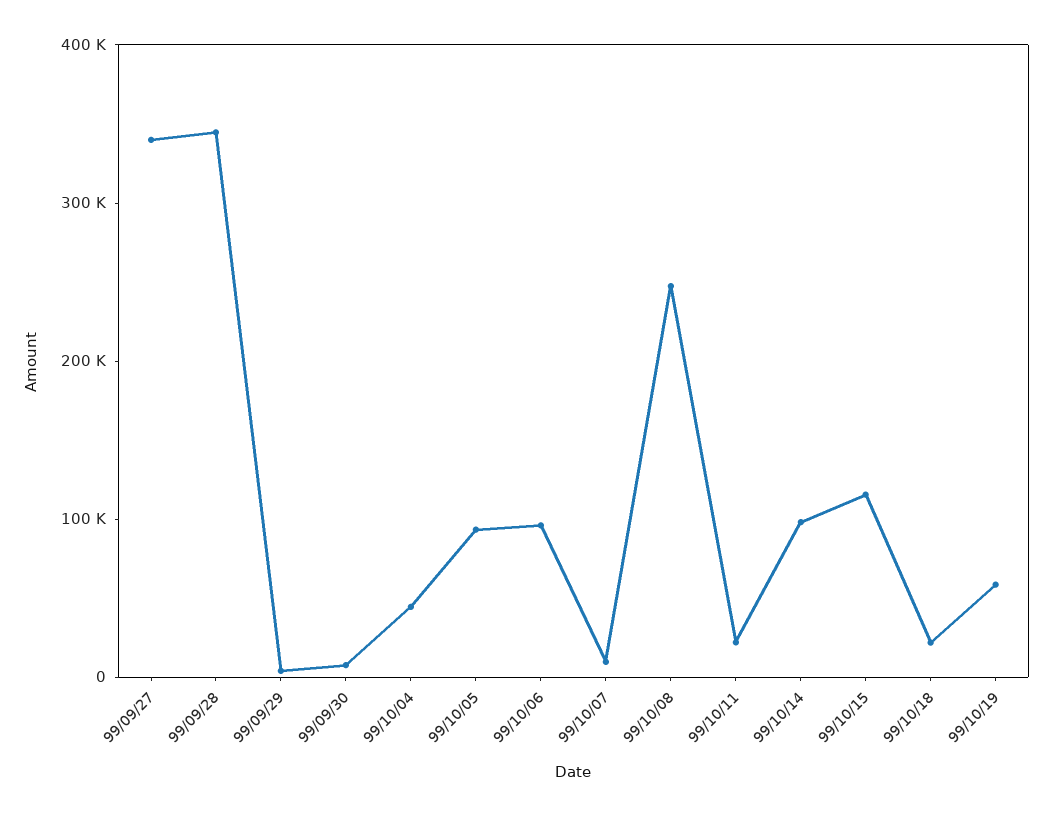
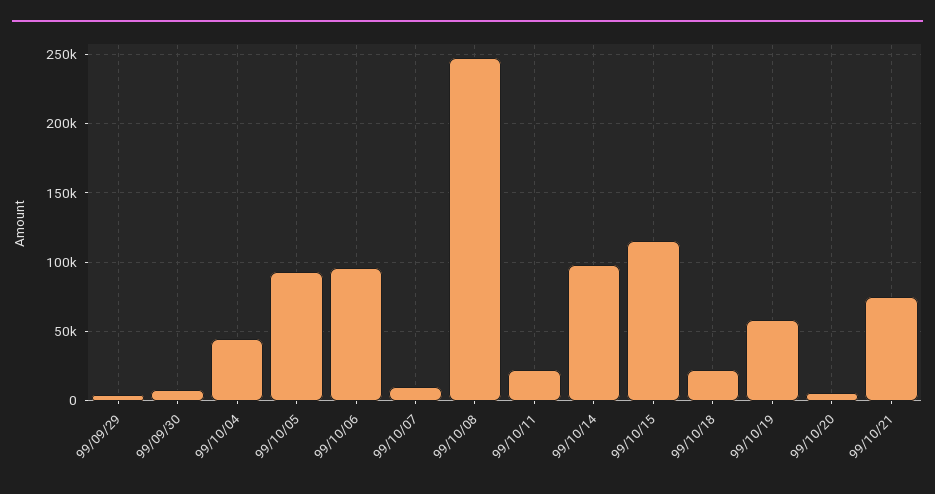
99/09/27: 340000 -> none
99/09/28: 340000 -> none
99/10/20: none -> 5000
99/10/21: none -> 75000

